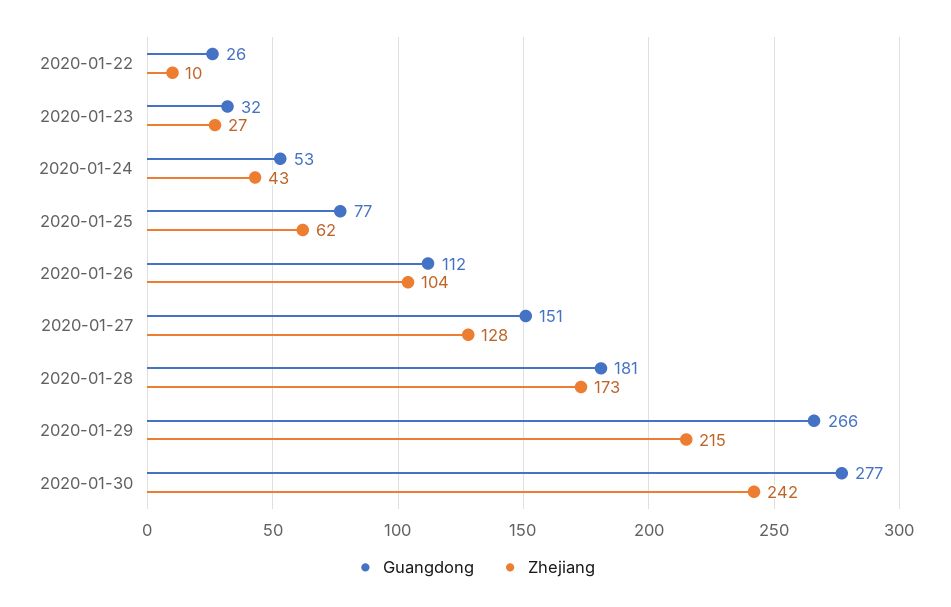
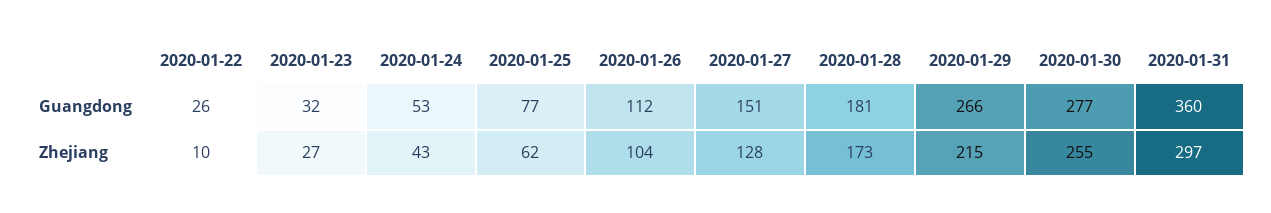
Zhejiang, 2020-01-30: 242 -> 255
Guangdong, 2020-01-31: none -> 360
Zhejiang, 2020-01-31: none -> 297

